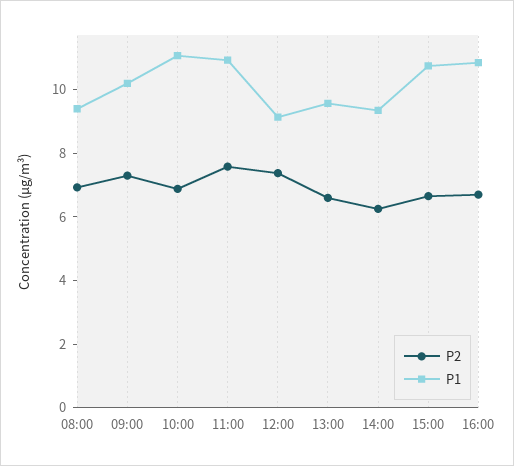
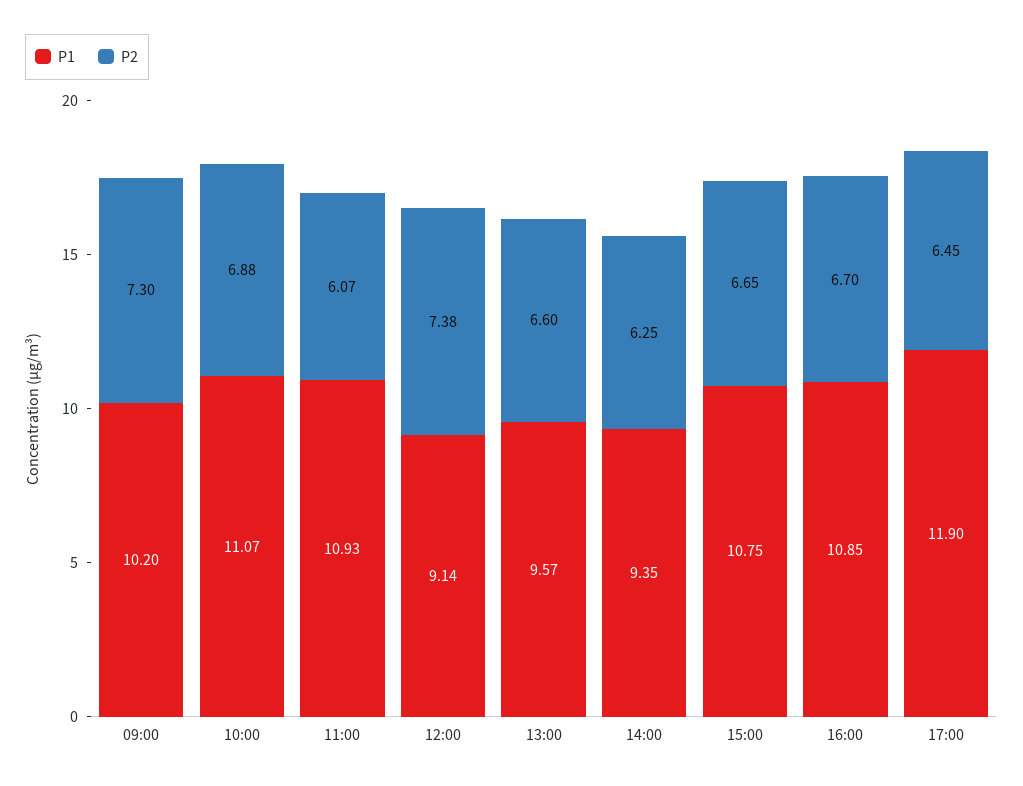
P2, 08:00: 7 -> none
P1, 08:00: 9.5 -> none
P2, 11:00: 7.5 -> 6.07
P1, 17:00: none -> 11.9
P2, 17:00: none -> 6.45

